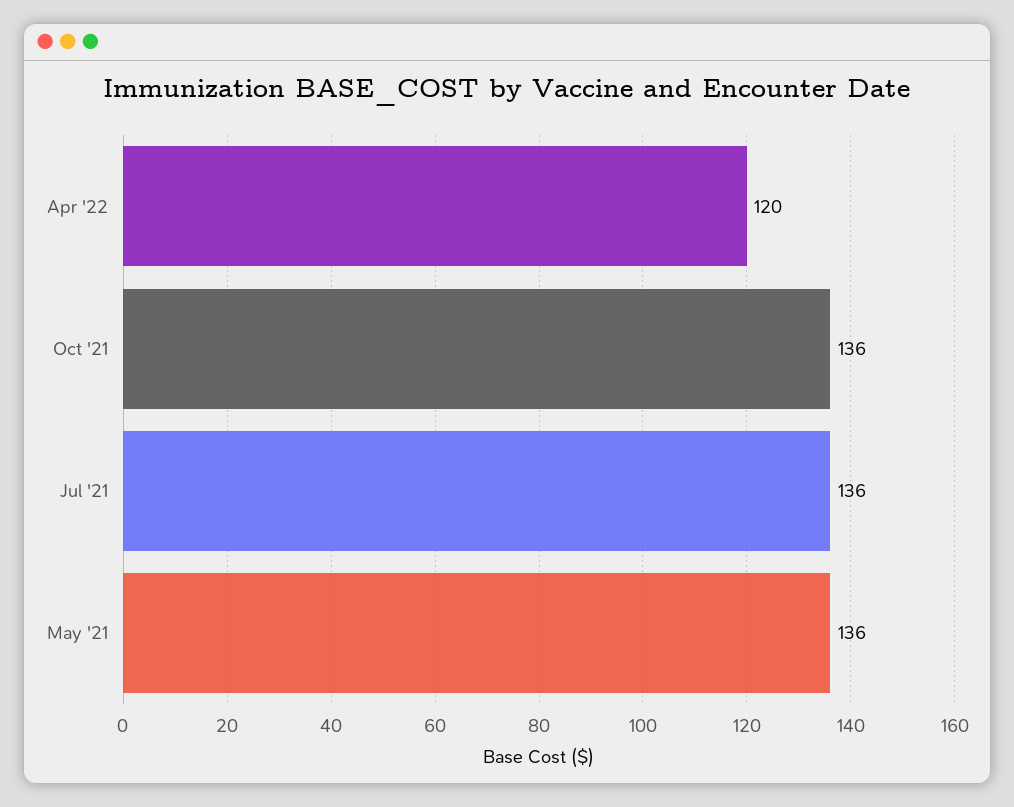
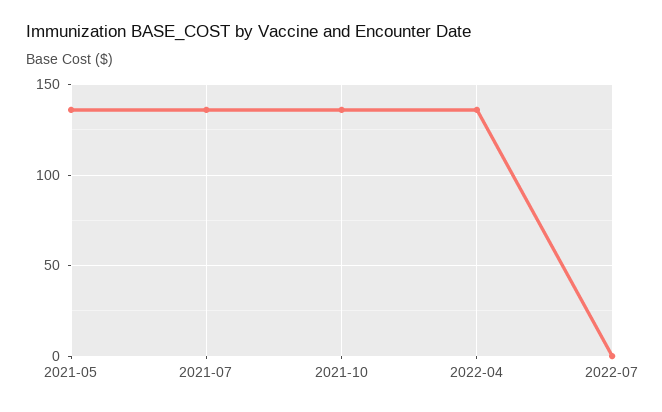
Apr '22: 120 -> 135
2022-07: none -> 0

